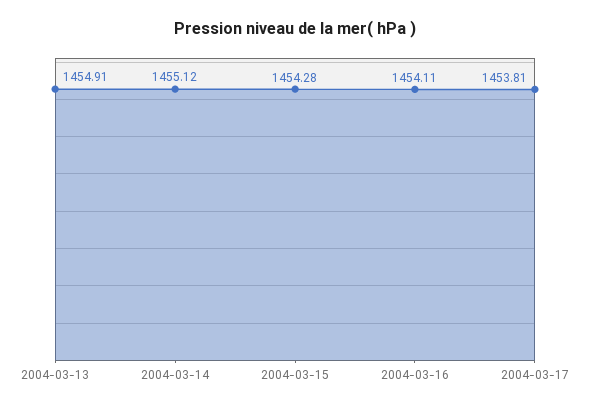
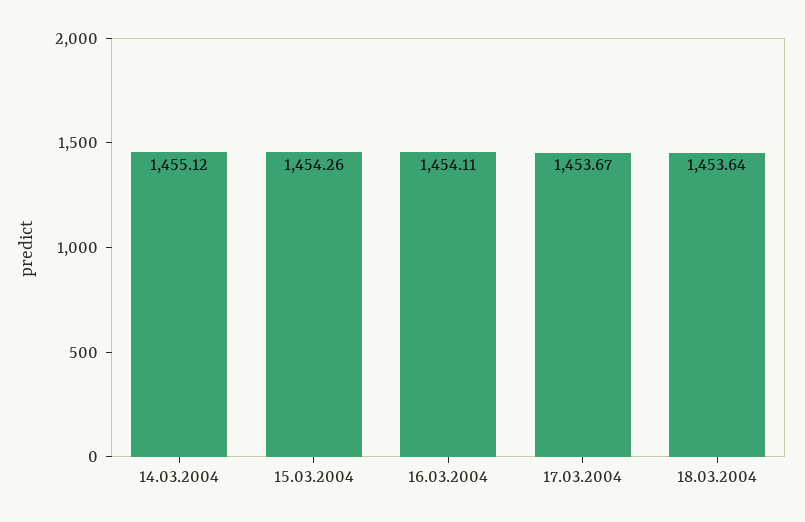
2004-03-13: 1454.91 -> none
2004-03-15: 1454.28 -> 1454.26
2004-03-17: 1453.81 -> 1453.67
18.03.2004: none -> 1453.64

